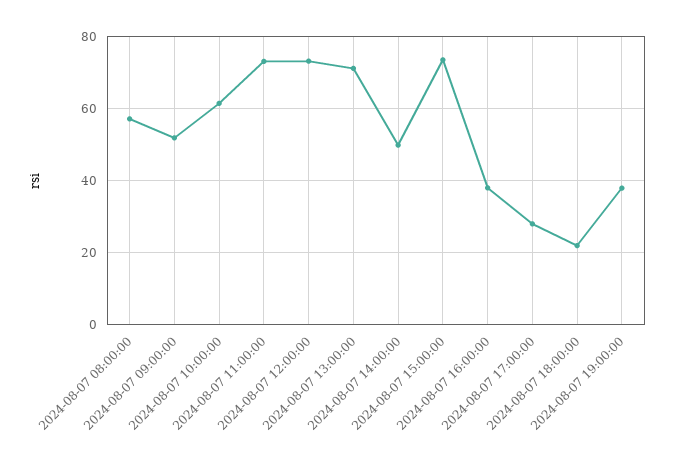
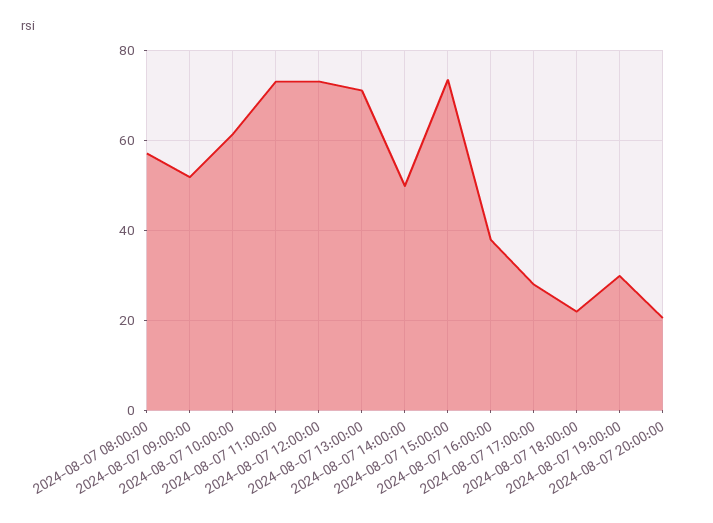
2024-08-07 19:00:00: 38 -> 30
2024-08-07 20:00:00: none -> 20

